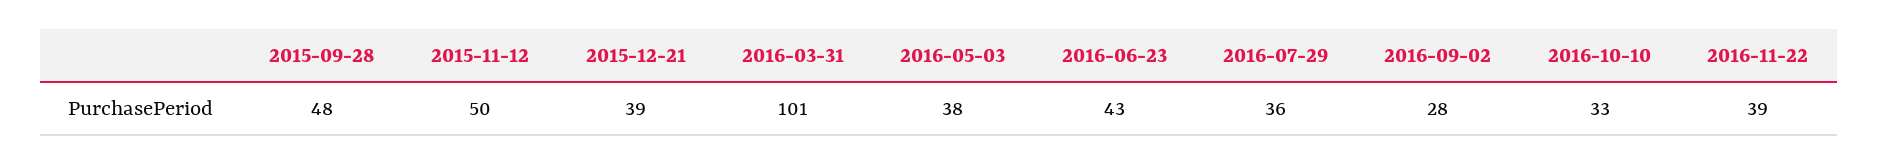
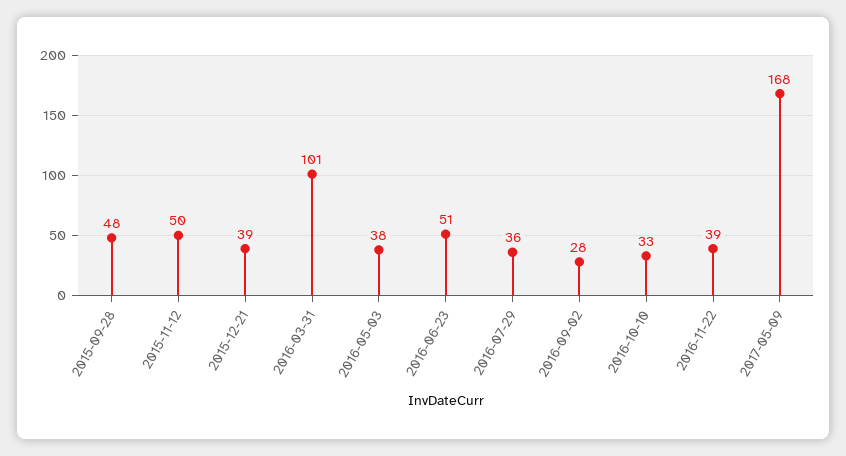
2016-06-23: 43 -> 51
2017-05-09: none -> 168

